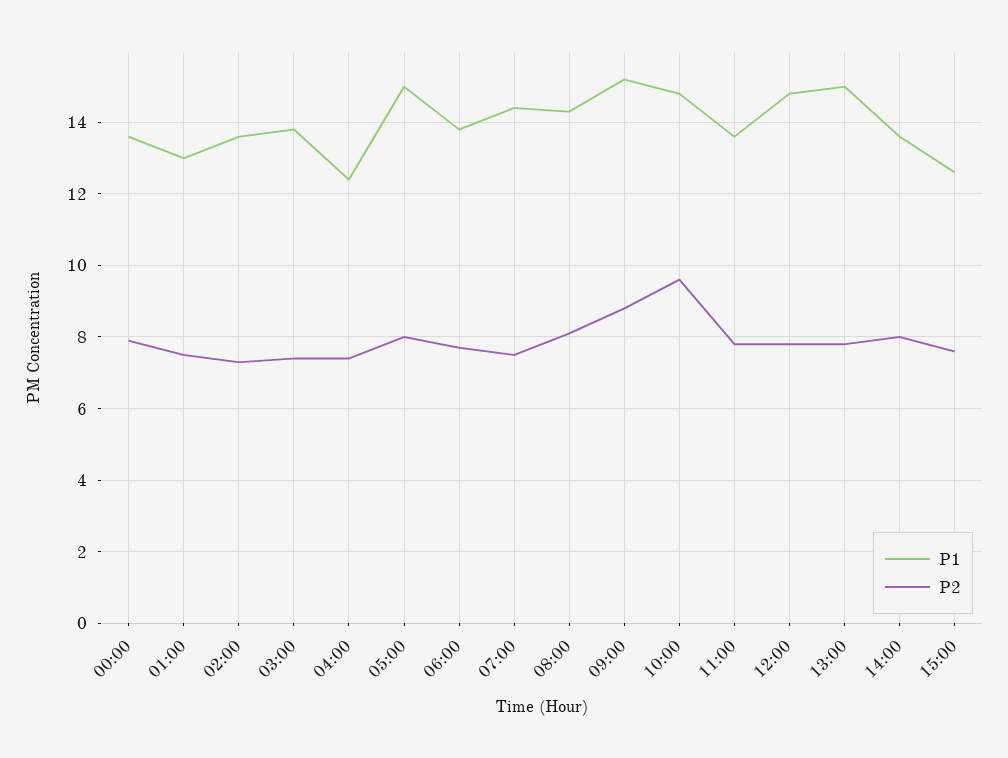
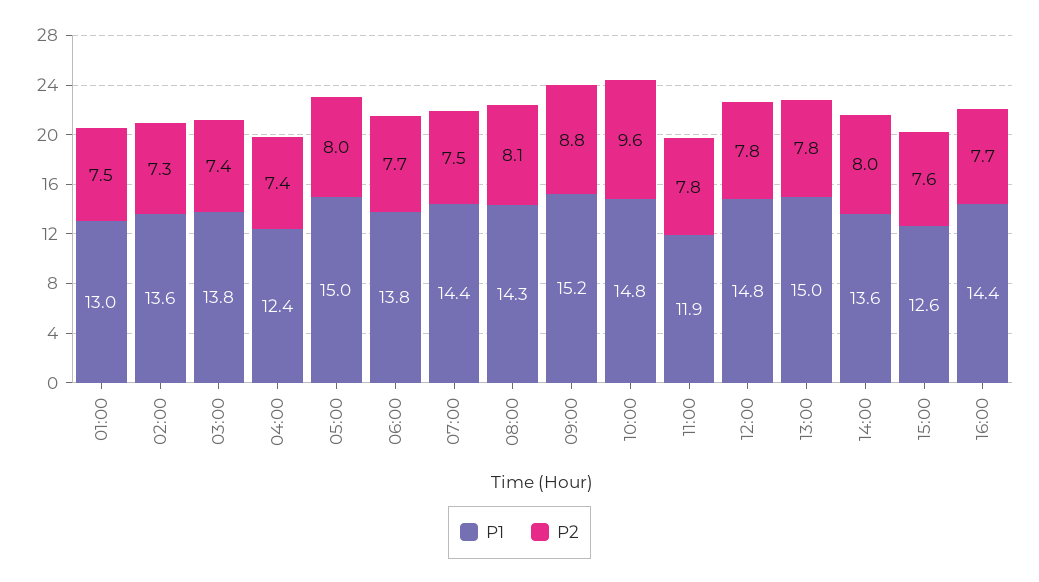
P1, 00:00: 13.5 -> none
P2, 00:00: 8 -> none
P1, 11:00: 13.5 -> 11.9
P1, 16:00: none -> 14.4
P2, 16:00: none -> 7.7

